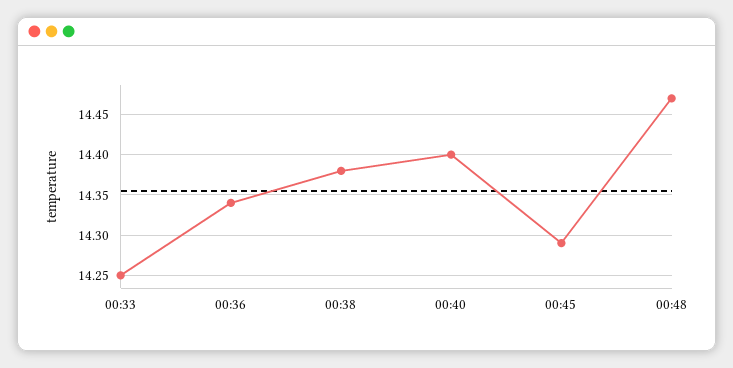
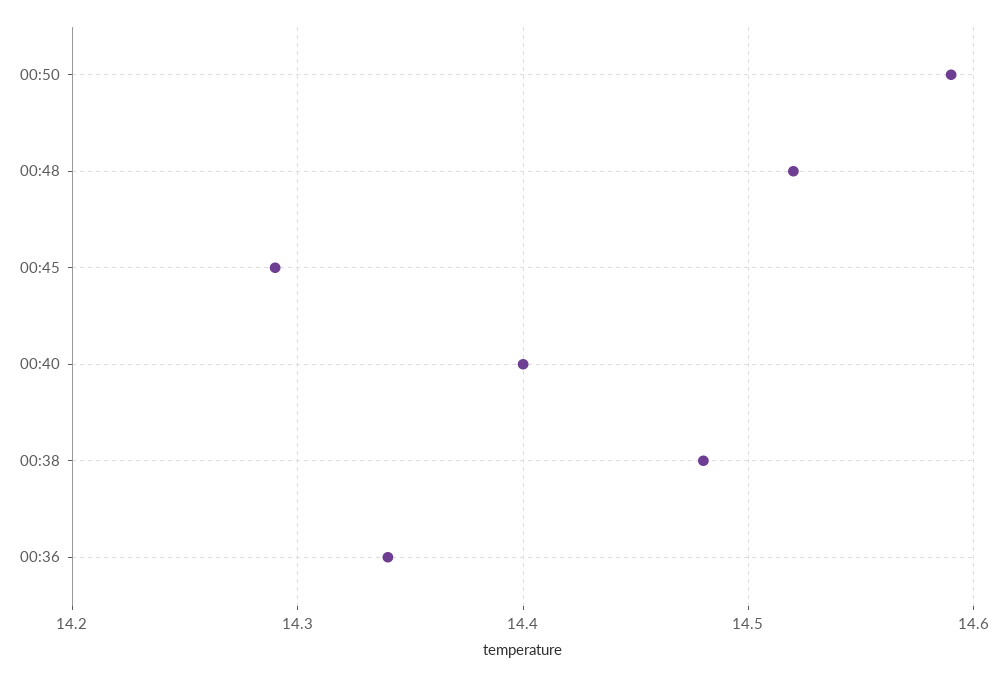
00:33: 14.25 -> none
00:38: 14.38 -> 14.48
00:48: 14.47 -> 14.52
00:50: none -> 14.59

